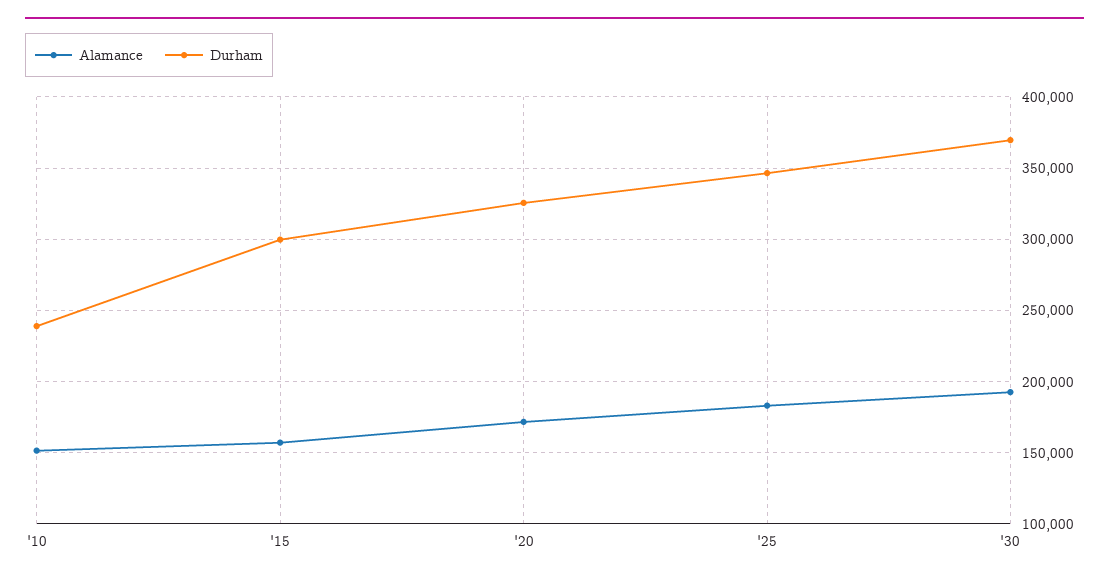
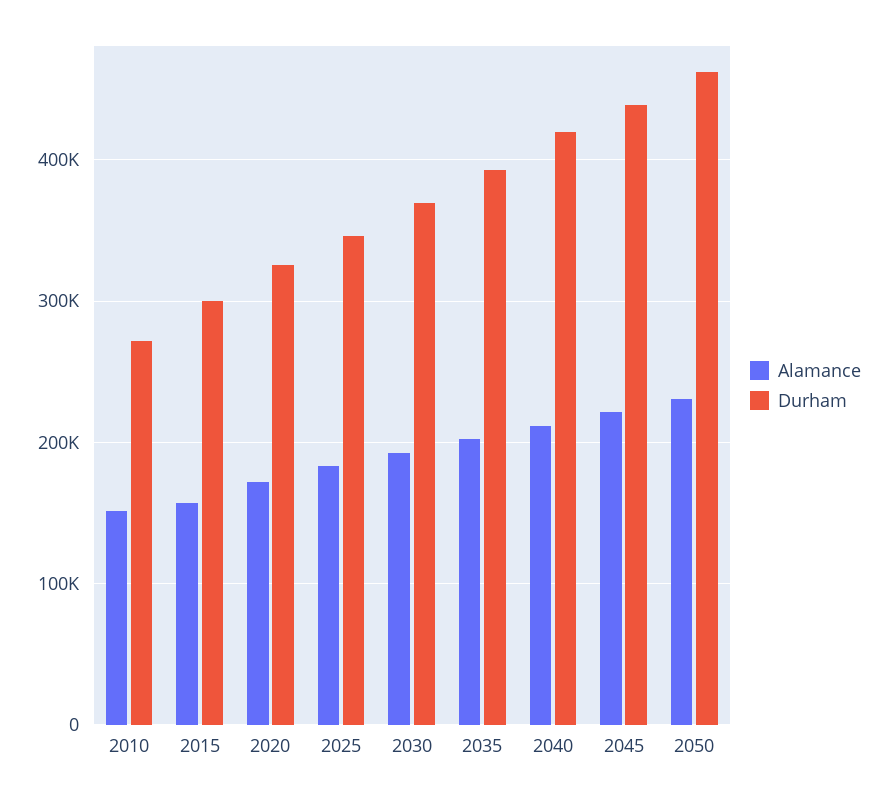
Durham, '10: 240000 -> 270000
Alamance, 2035: none -> 200000
Durham, 2035: none -> 390000
Alamance, 2040: none -> 210000
Durham, 2040: none -> 420000
Alamance, 2045: none -> 220000
Durham, 2045: none -> 440000
Alamance, 2050: none -> 230000
Durham, 2050: none -> 460000

